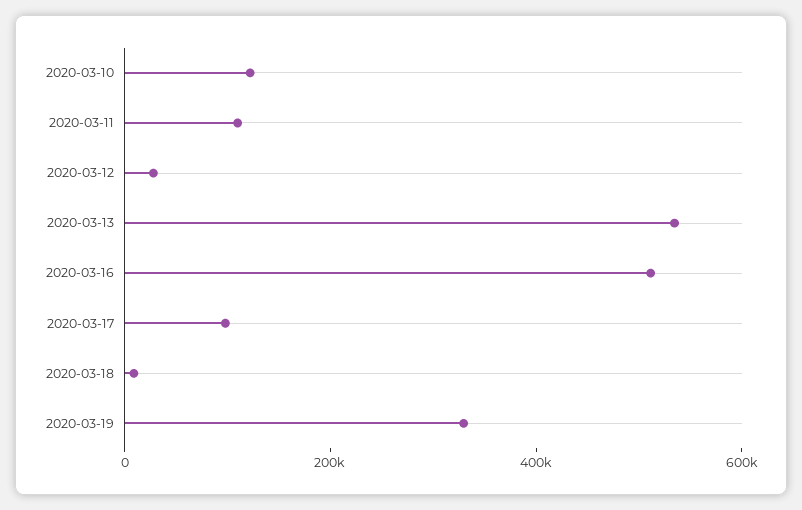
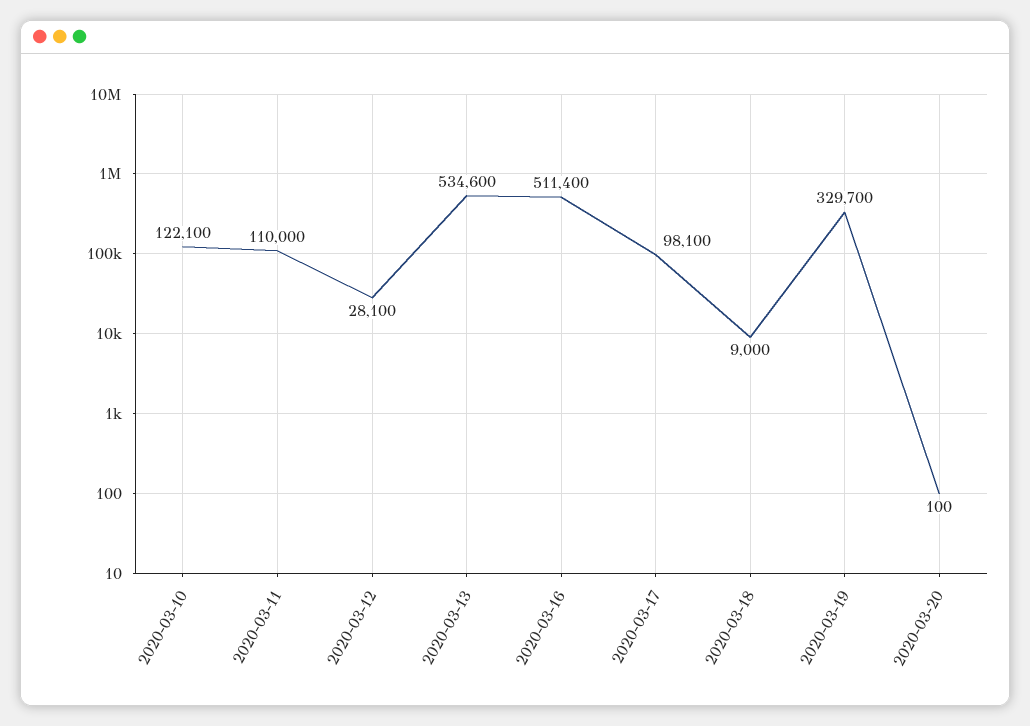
2020-03-20: none -> 100

